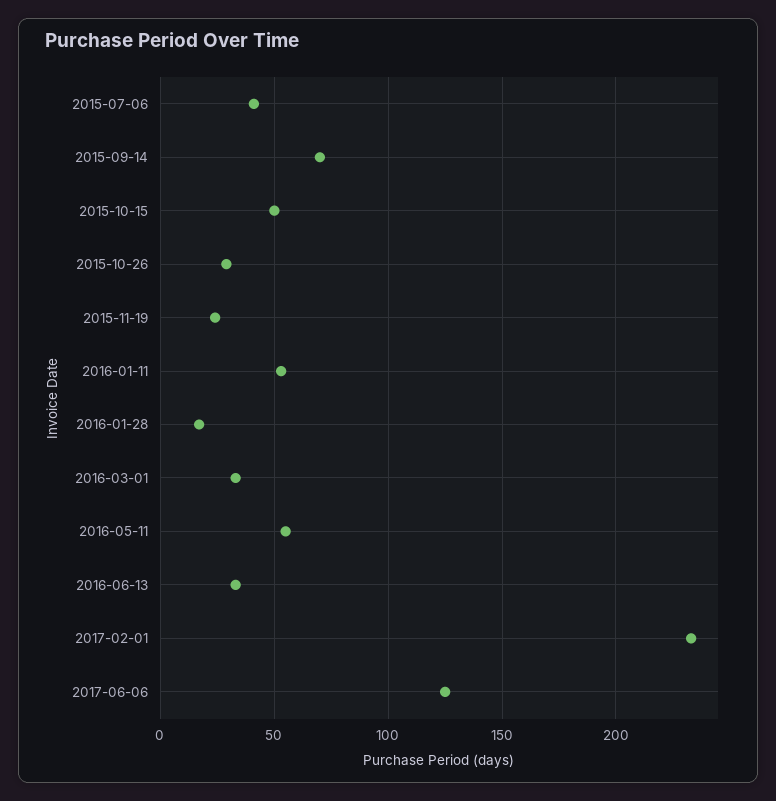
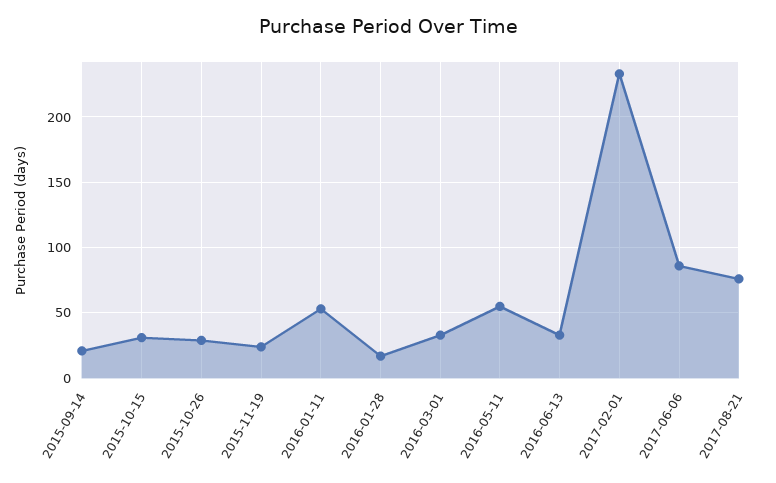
2015-07-06: 40 -> none
2015-09-14: 70 -> 20
2015-10-15: 50 -> 30
2017-06-06: 125 -> 85
2017-08-21: none -> 75

